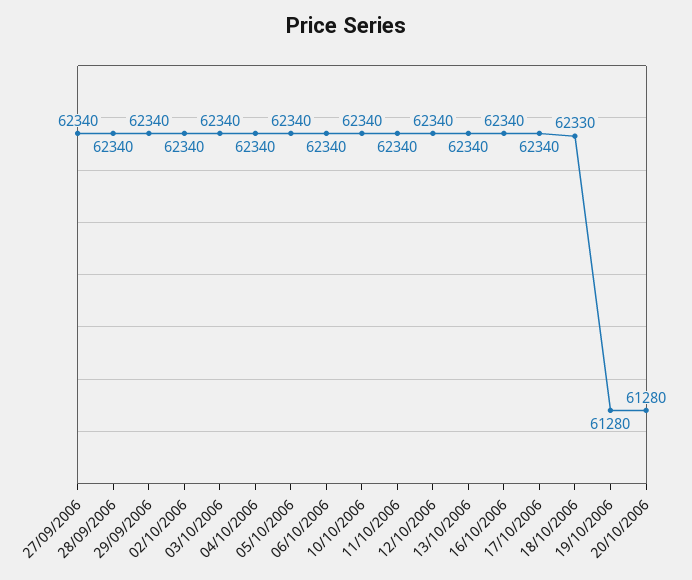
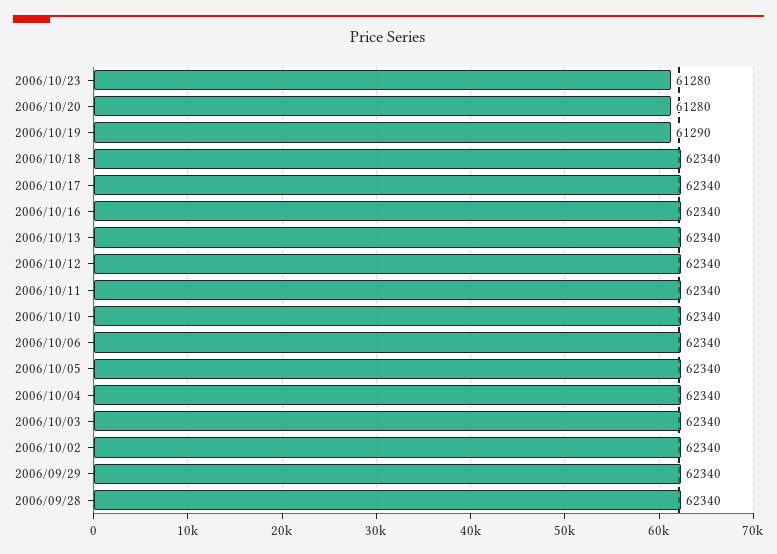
27/09/2006: 62340 -> none
18/10/2006: 62330 -> 62340
19/10/2006: 61280 -> 61290
2006/10/23: none -> 61280

